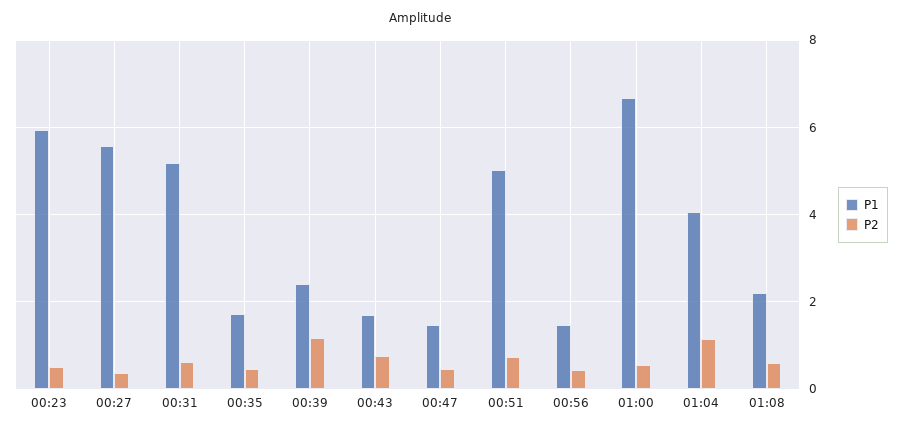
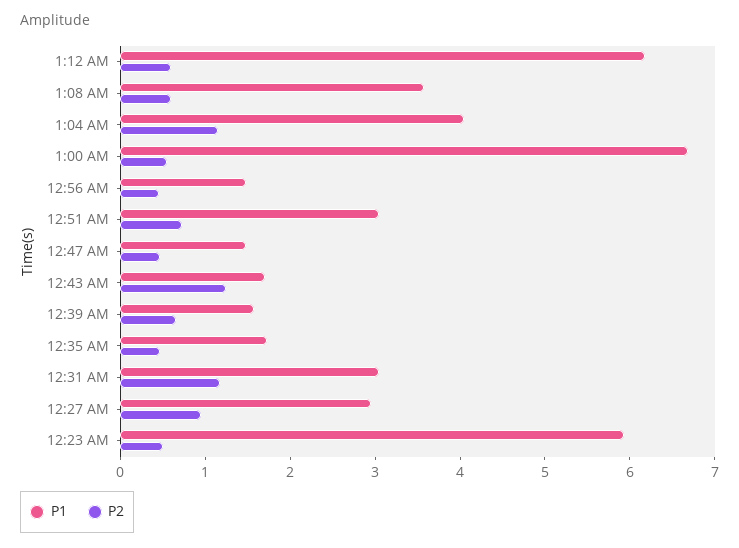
P1, 00:27: 5.6 -> 3
P2, 00:27: 0.4 -> 1
P1, 00:31: 5.2 -> 3
P2, 00:31: 0.6 -> 1.2
P1, 00:39: 2.4 -> 1.6
P2, 00:39: 1.2 -> 0.6
P2, 00:43: 0.8 -> 1.2
P1, 00:51: 5 -> 3
P1, 01:08: 2.2 -> 3.6
P1, 1:12 AM: none -> 6.2
P2, 1:12 AM: none -> 0.6

